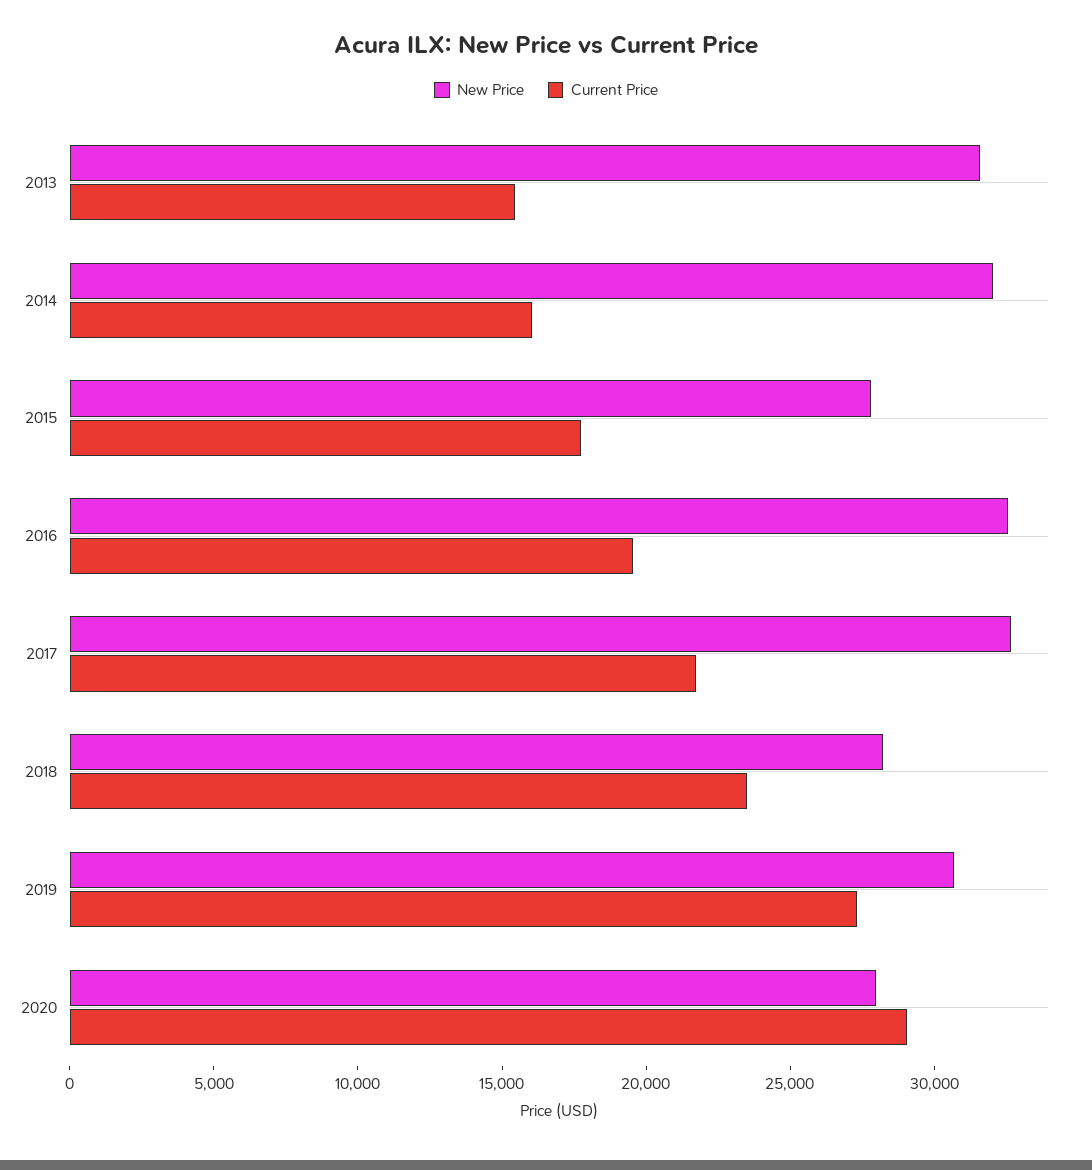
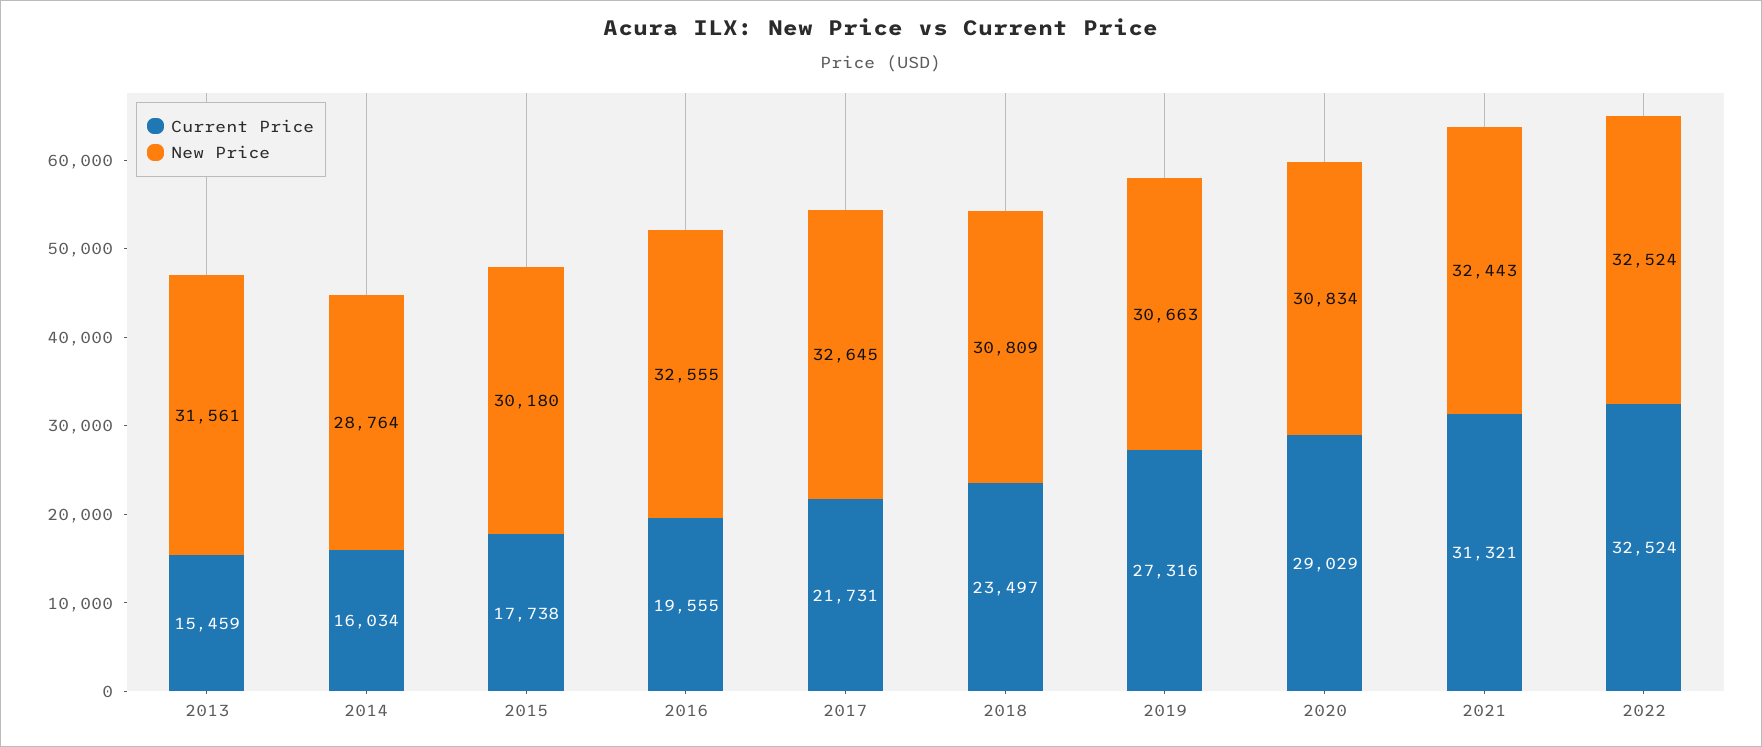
New Price, 2014: 32000 -> 28764
New Price, 2015: 28000 -> 30180
New Price, 2018: 28000 -> 30809
New Price, 2020: 28000 -> 30834
Current Price, 2021: none -> 31321
New Price, 2021: none -> 32443
Current Price, 2022: none -> 32524
New Price, 2022: none -> 32524

